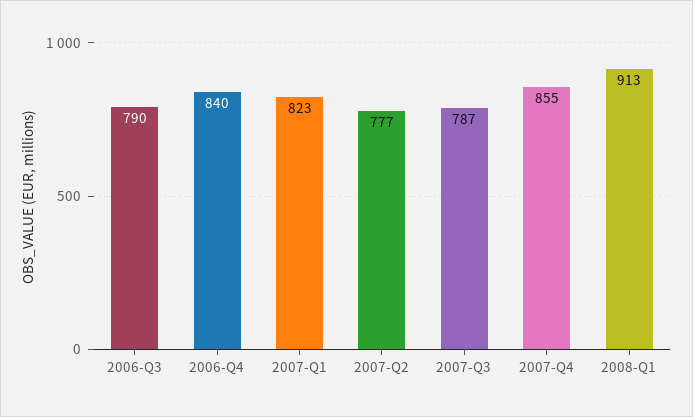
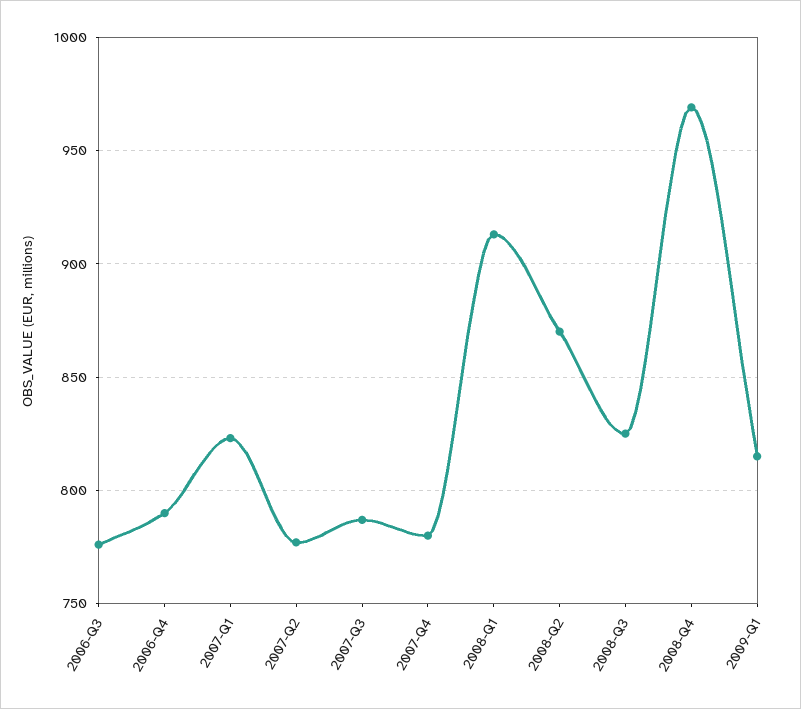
2006-Q3: 790 -> 775
2006-Q4: 840 -> 790
2007-Q4: 855 -> 780
2008-Q2: none -> 870
2008-Q3: none -> 825
2008-Q4: none -> 970
2009-Q1: none -> 815

